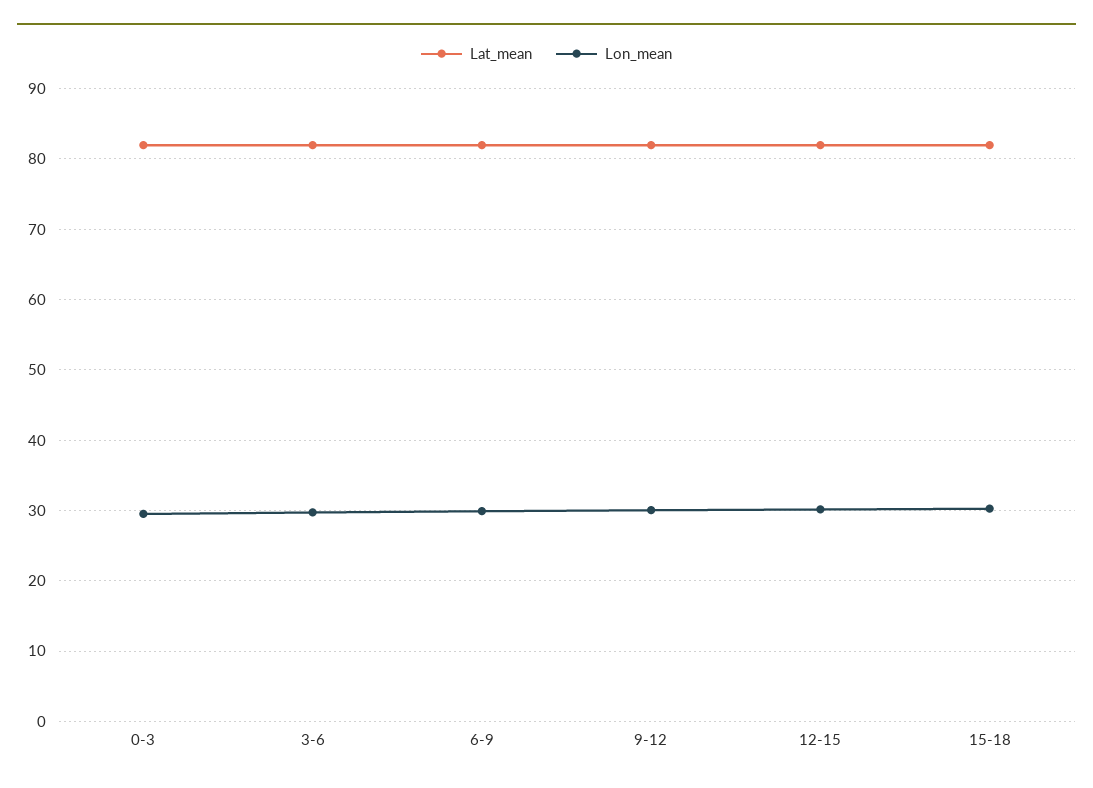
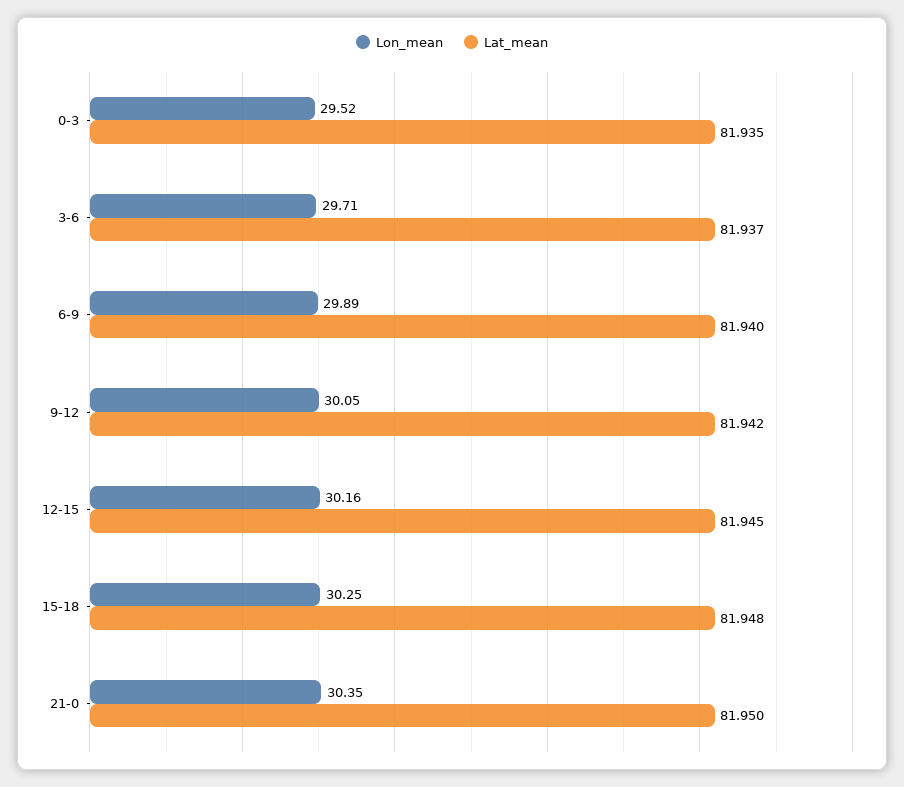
Lon_mean, 21-0: none -> 30.35
Lat_mean, 21-0: none -> 81.95

